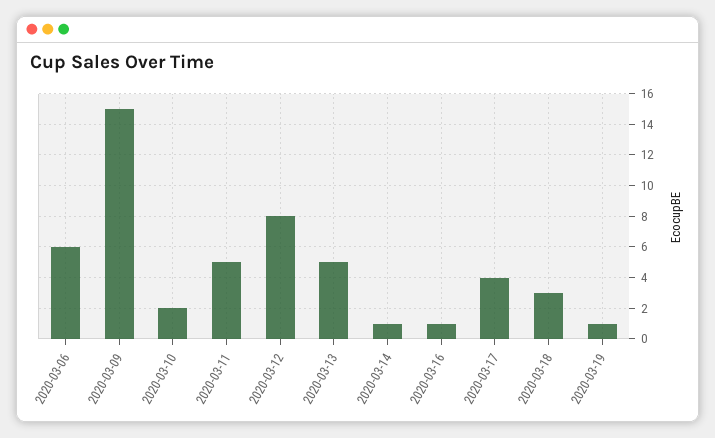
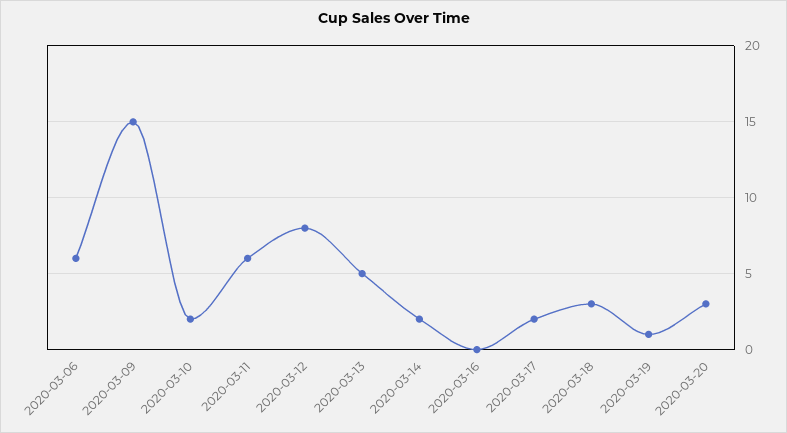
2020-03-11: 5 -> 6
2020-03-14: 1 -> 2
2020-03-16: 1 -> 0
2020-03-17: 4 -> 2
2020-03-20: none -> 3

